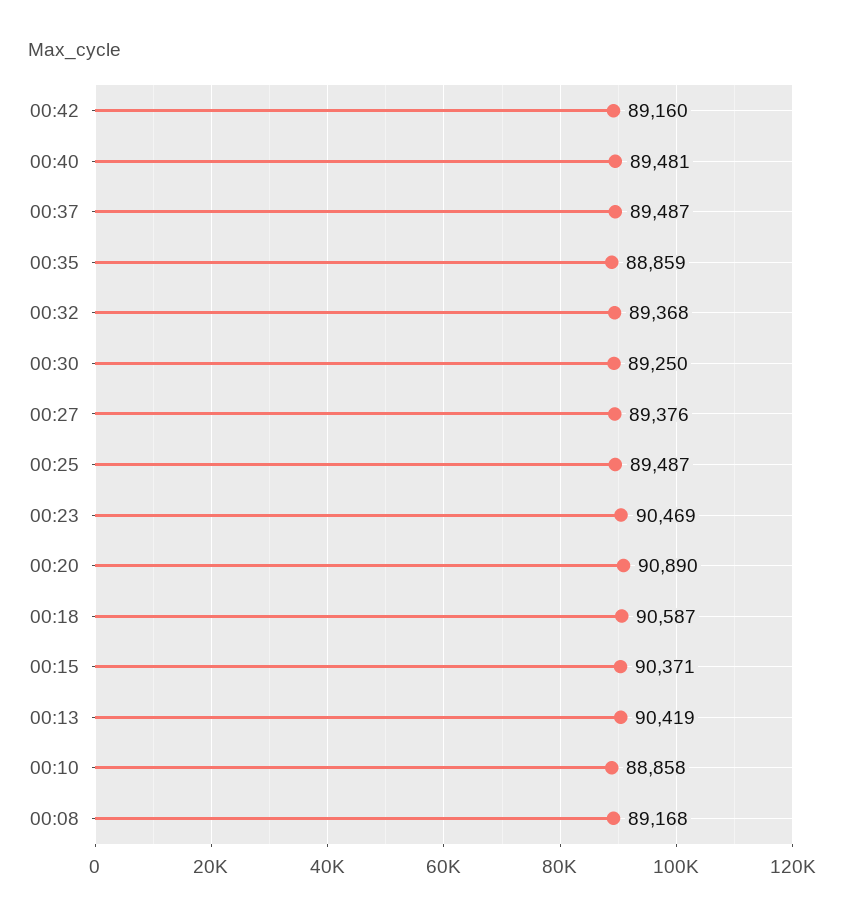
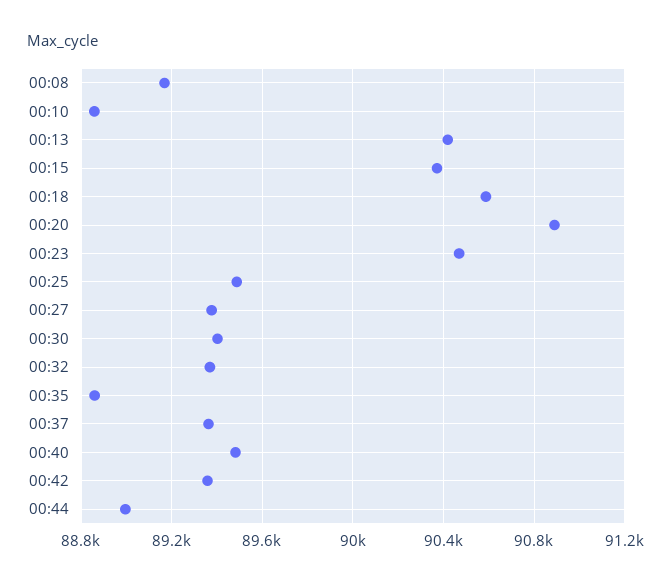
00:42: 89160 -> 89350
00:37: 89487 -> 89350
00:30: 89250 -> 89400
00:44: none -> 89000

